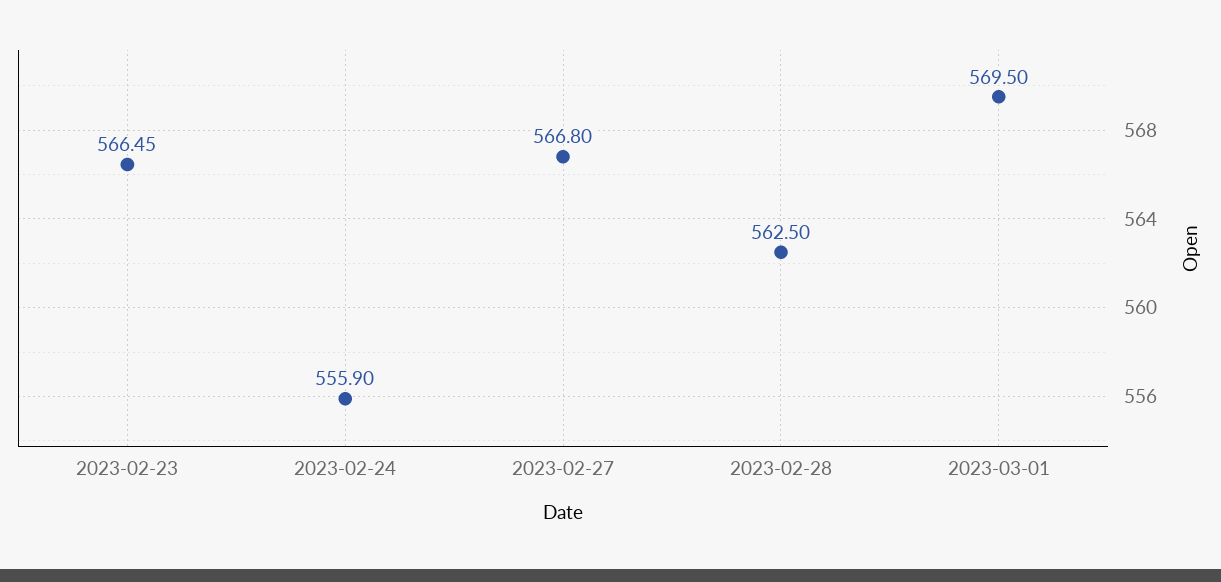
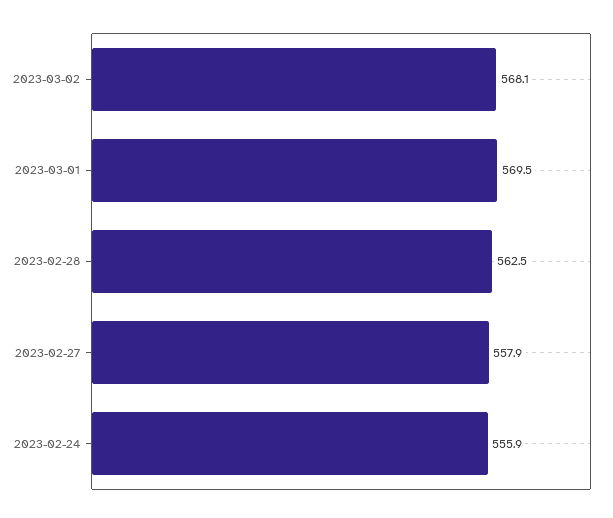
2023-02-23: 566.45 -> none
2023-02-27: 566.8 -> 557.9
2023-03-02: none -> 568.1

